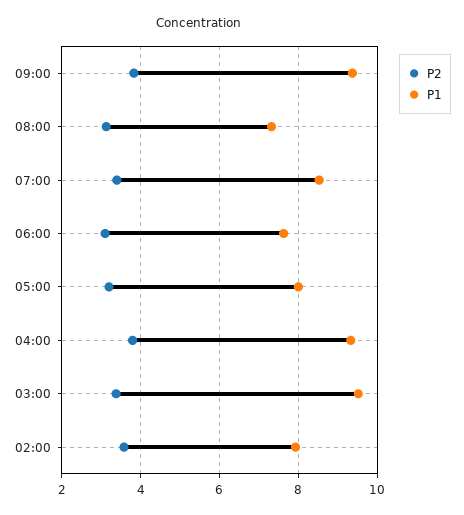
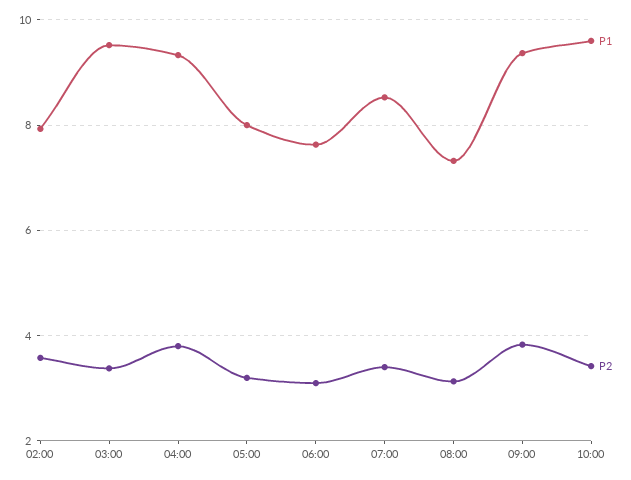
P1, 10:00: none -> 9.6
P2, 10:00: none -> 3.4

